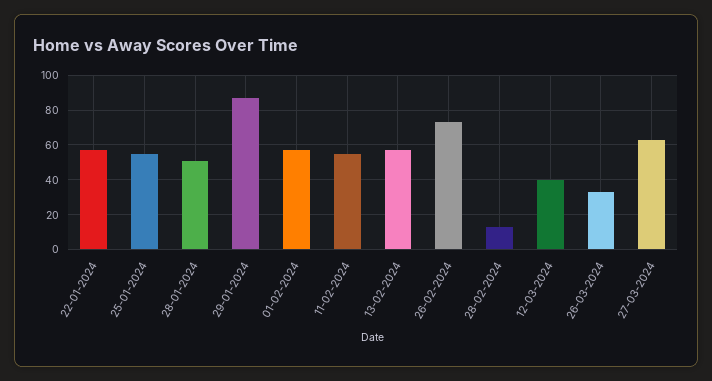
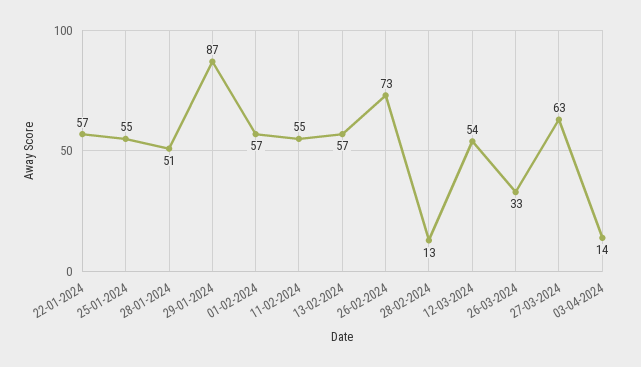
12-03-2024: 40 -> 54
03-04-2024: none -> 14

